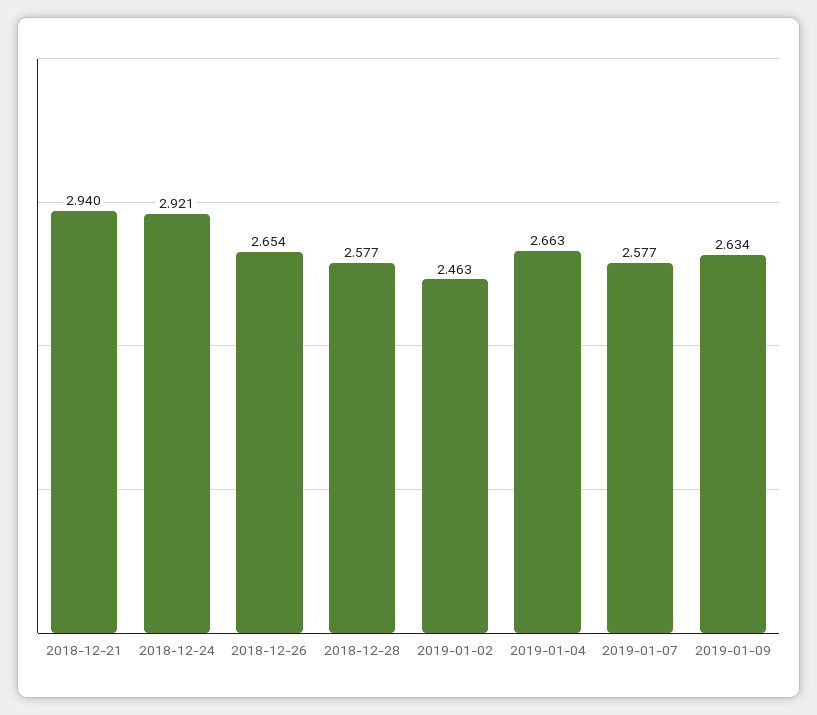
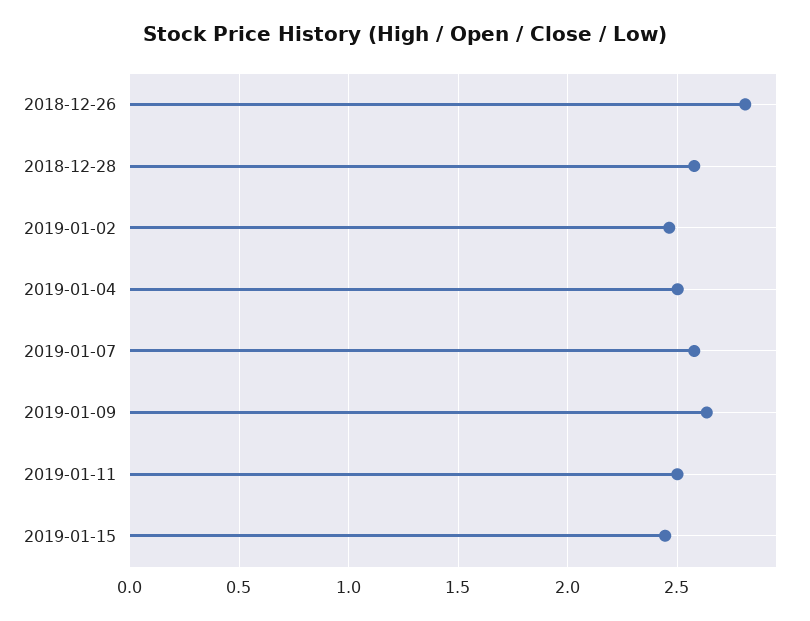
2018-12-21: 2.94 -> none
2018-12-24: 2.921 -> none
2018-12-26: 2.654 -> 2.8
2019-01-04: 2.663 -> 2.5
2019-01-11: none -> 2.5
2019-01-15: none -> 2.45

